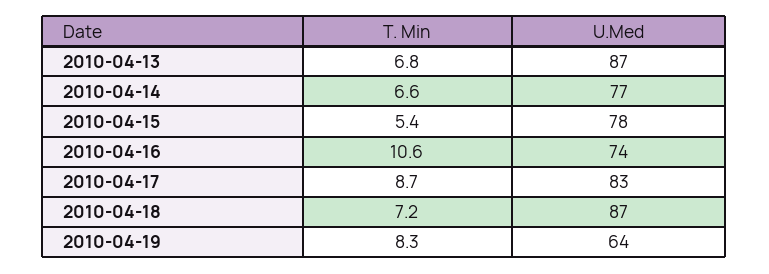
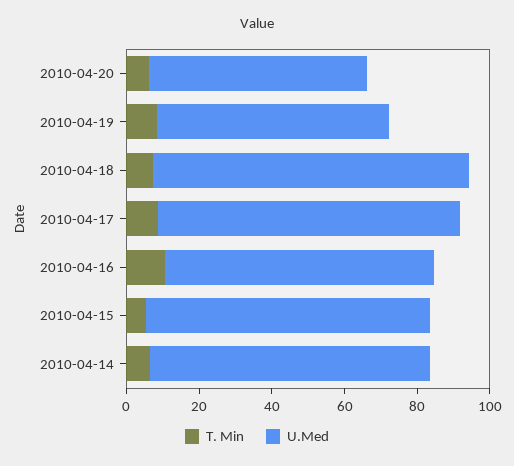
T. Min, 2010-04-13: 6.8 -> none
U.Med, 2010-04-13: 87 -> none
T. Min, 2010-04-20: none -> 5
U.Med, 2010-04-20: none -> 60

